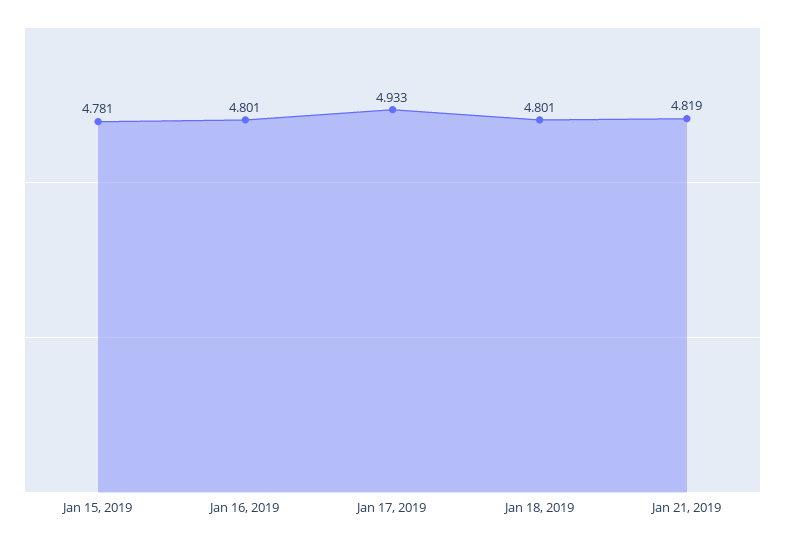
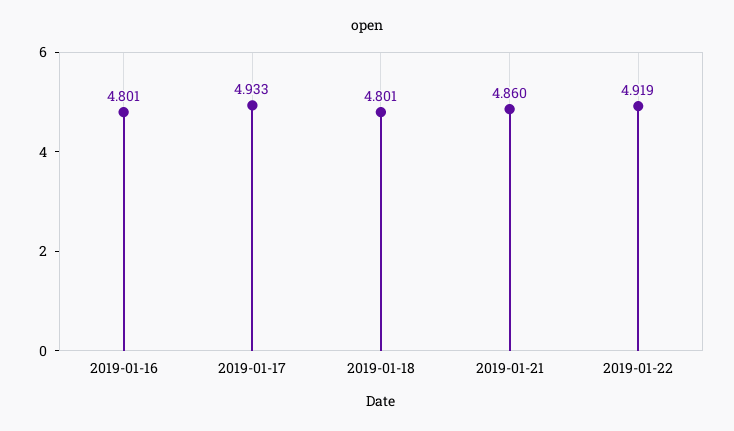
Jan 15, 2019: 4.781 -> none
Jan 21, 2019: 4.819 -> 4.86
2019-01-22: none -> 4.919

